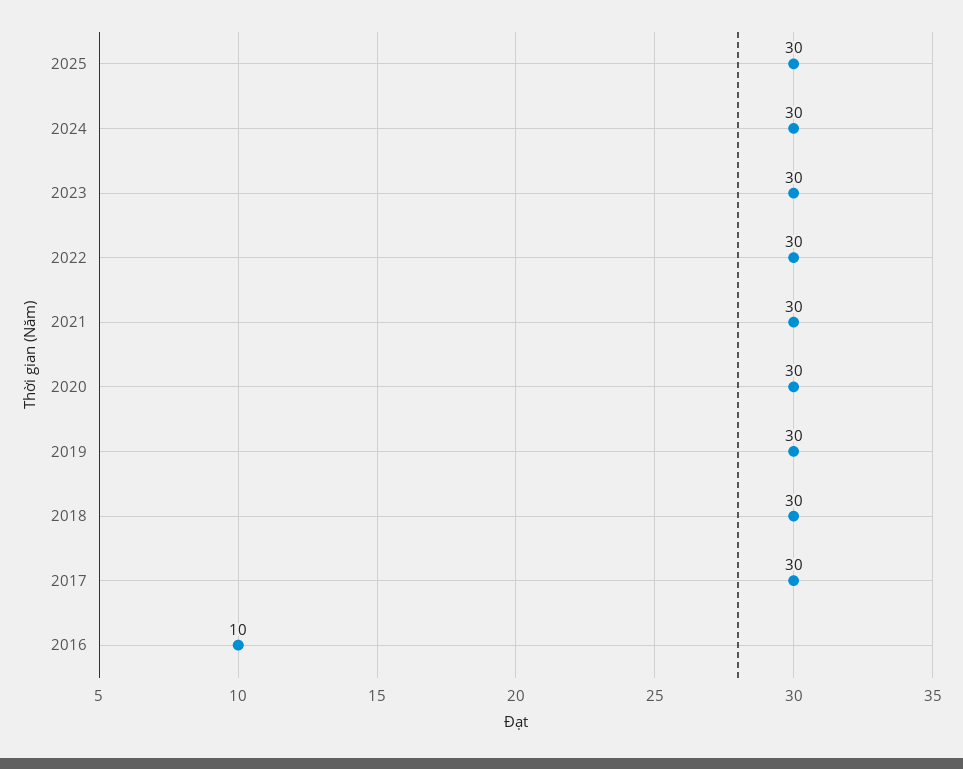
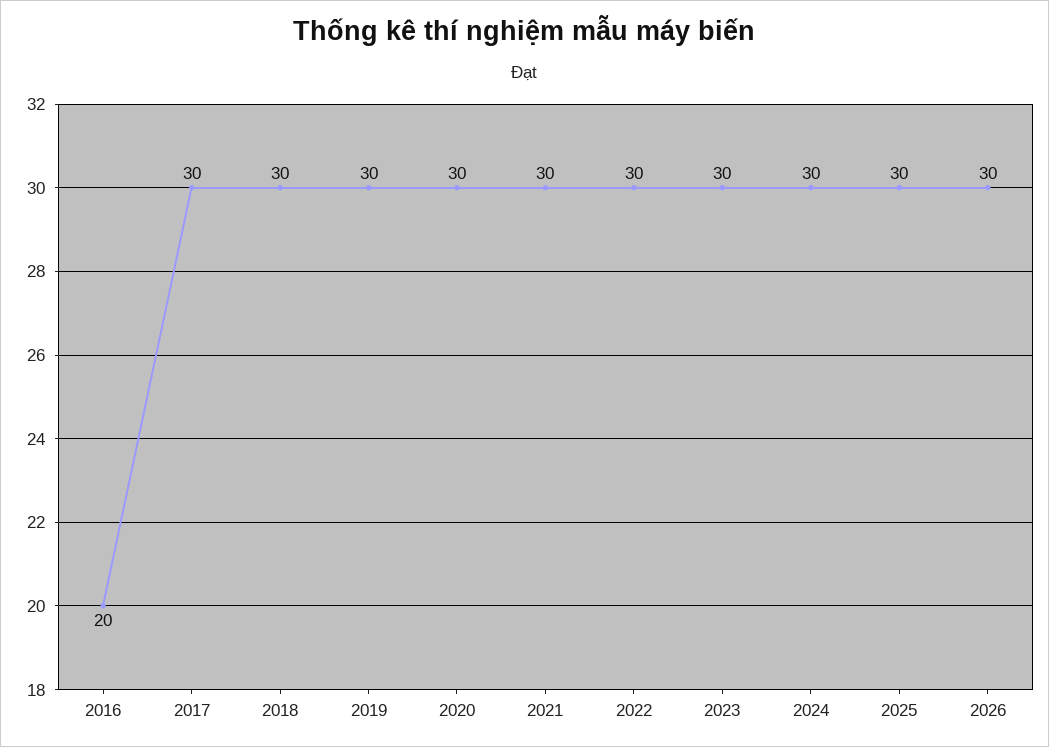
2016: 10 -> 20
2026: none -> 30

